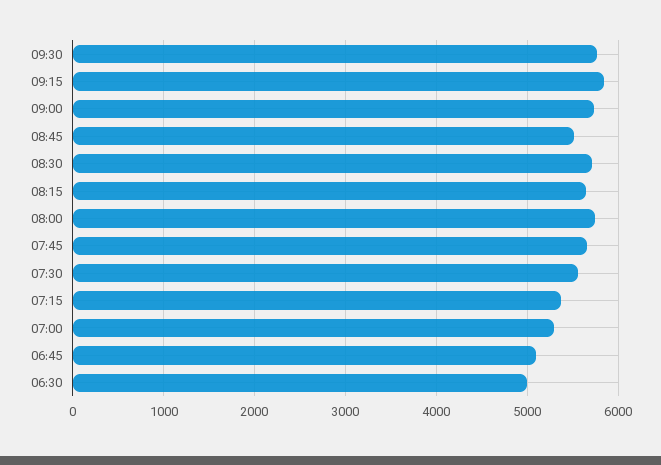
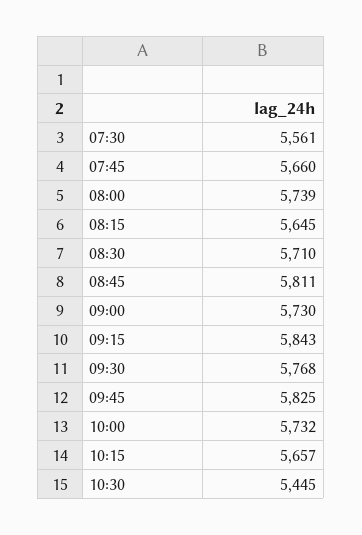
08:45: 5500 -> 5811
07:15: 5400 -> none
07:00: 5300 -> none
06:45: 5100 -> none
06:30: 5000 -> none
09:45: none -> 5825
10:00: none -> 5732
10:15: none -> 5657
10:30: none -> 5445

